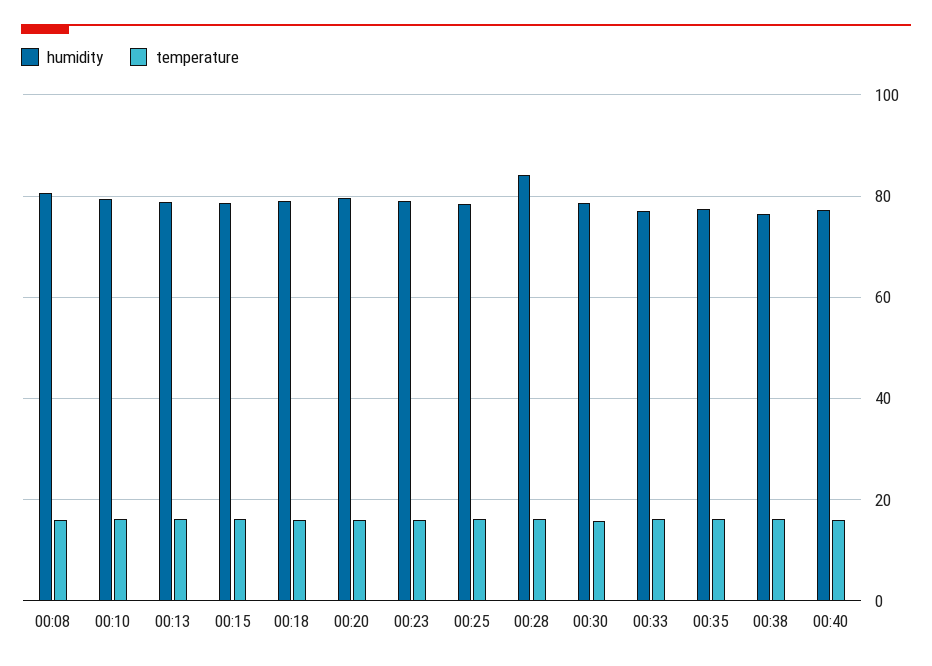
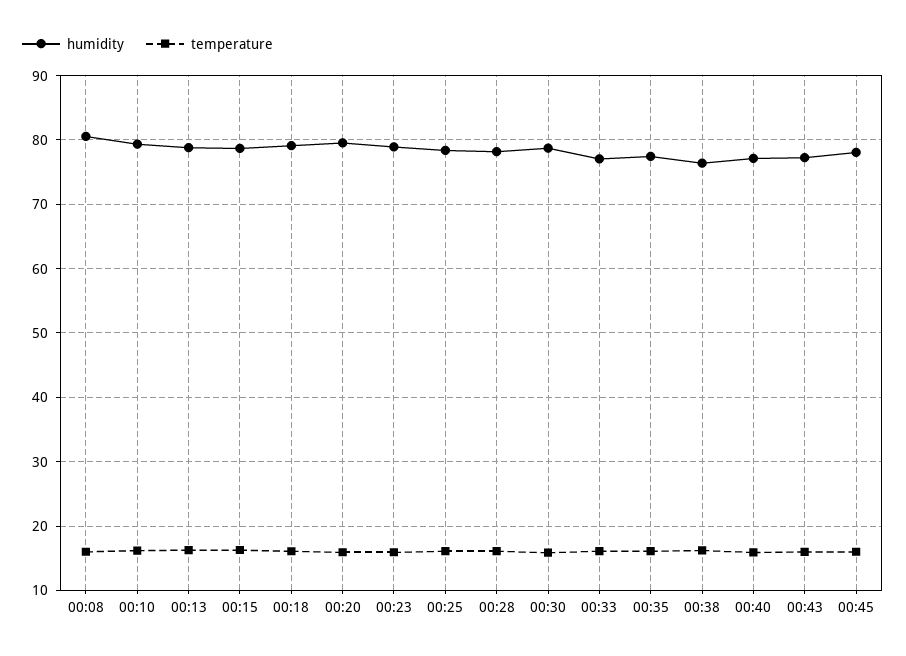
humidity, 00:28: 84 -> 78
humidity, 00:43: none -> 77
temperature, 00:43: none -> 16
humidity, 00:45: none -> 78
temperature, 00:45: none -> 16

